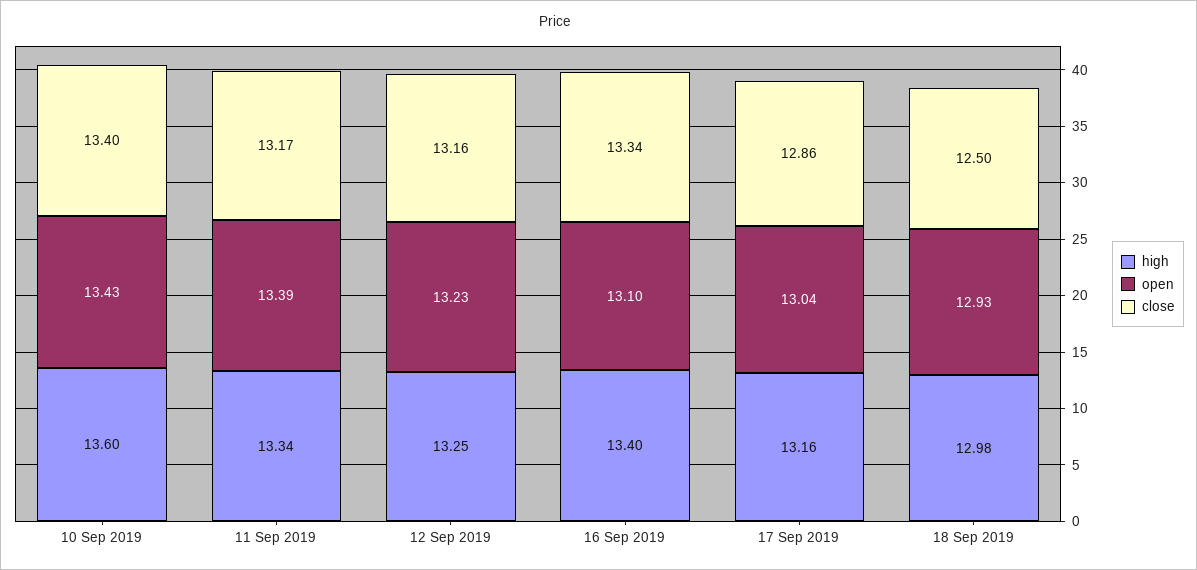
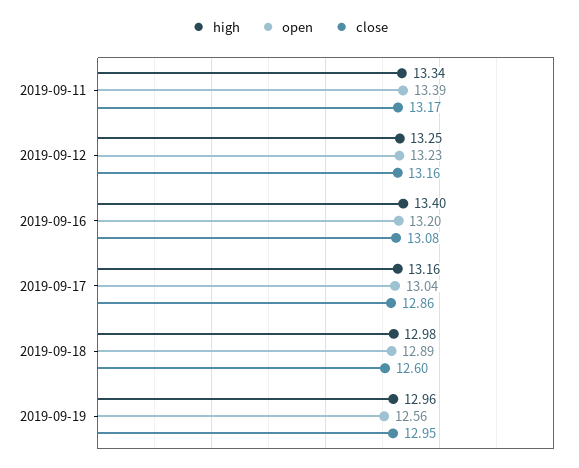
high, 10 Sep 2019: 13.6 -> none
open, 10 Sep 2019: 13.43 -> none
close, 10 Sep 2019: 13.4 -> none
open, 16 Sep 2019: 13.1 -> 13.2
close, 16 Sep 2019: 13.34 -> 13.08
open, 18 Sep 2019: 12.93 -> 12.89
close, 18 Sep 2019: 12.5 -> 12.6
high, 2019-09-19: none -> 12.96
open, 2019-09-19: none -> 12.56
close, 2019-09-19: none -> 12.95

